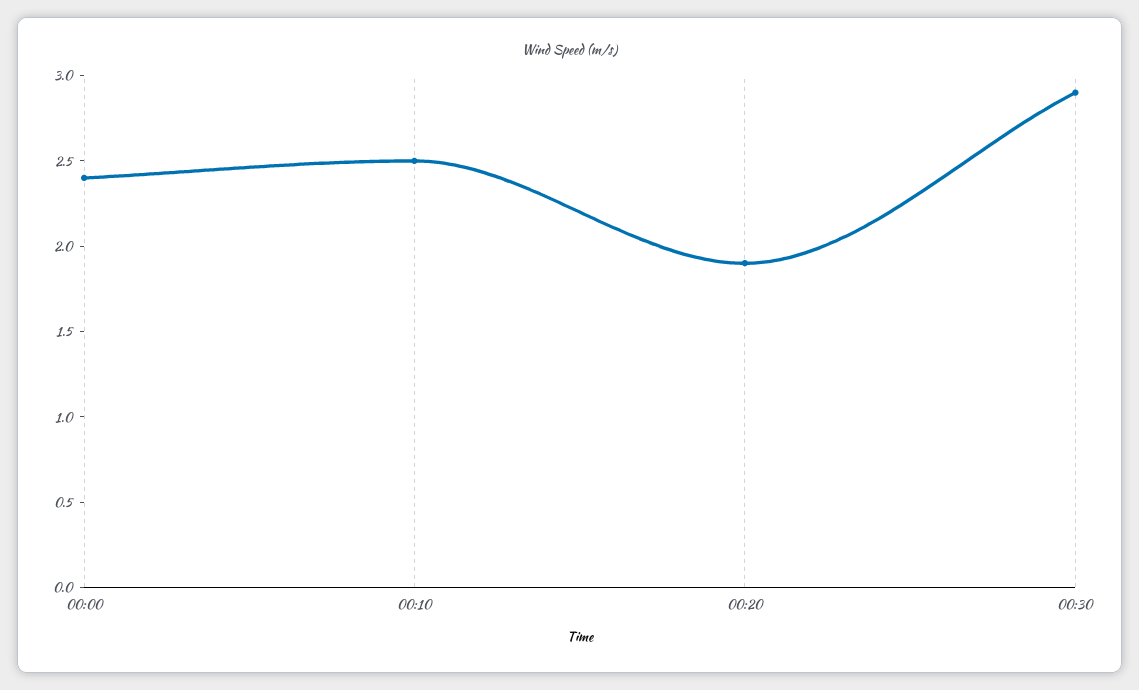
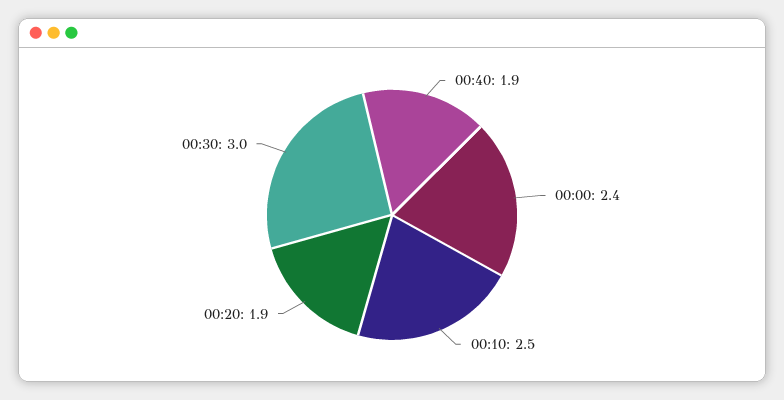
00:30: 2.9 -> 3
00:40: none -> 1.9

